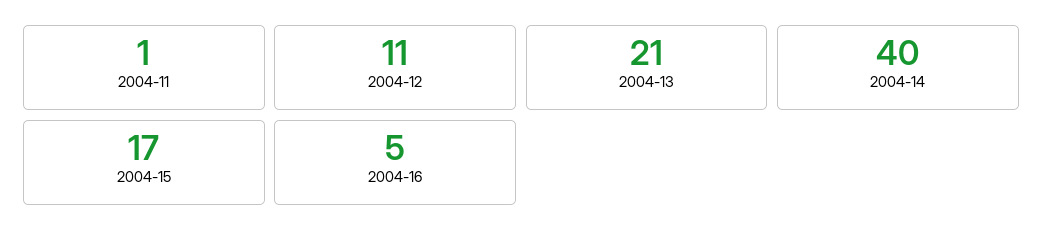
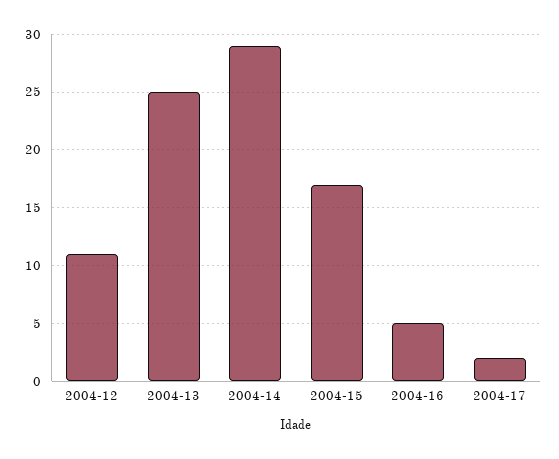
2004-11: 1 -> none
2004-13: 21 -> 25
2004-14: 40 -> 29
2004-17: none -> 2

